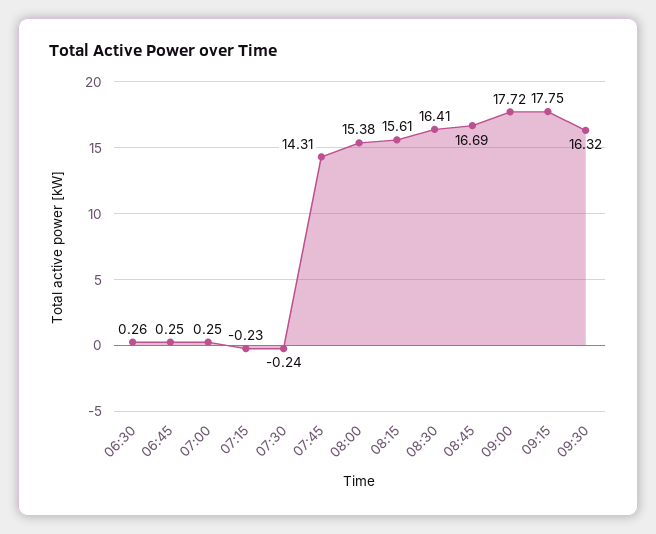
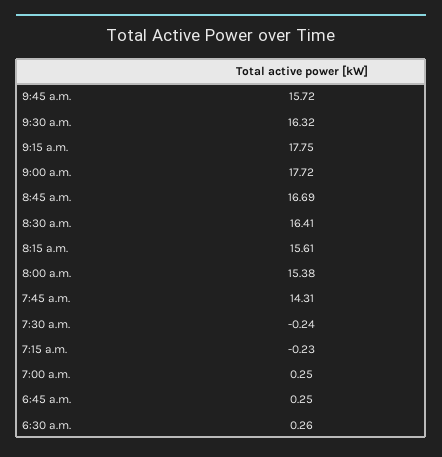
9:45 a.m.: none -> 15.72

